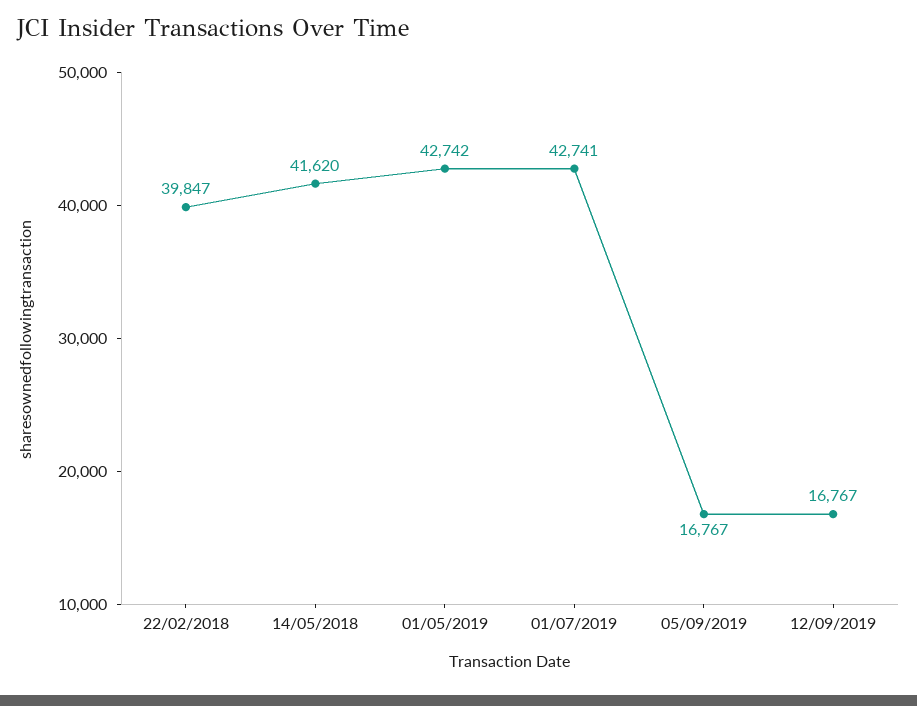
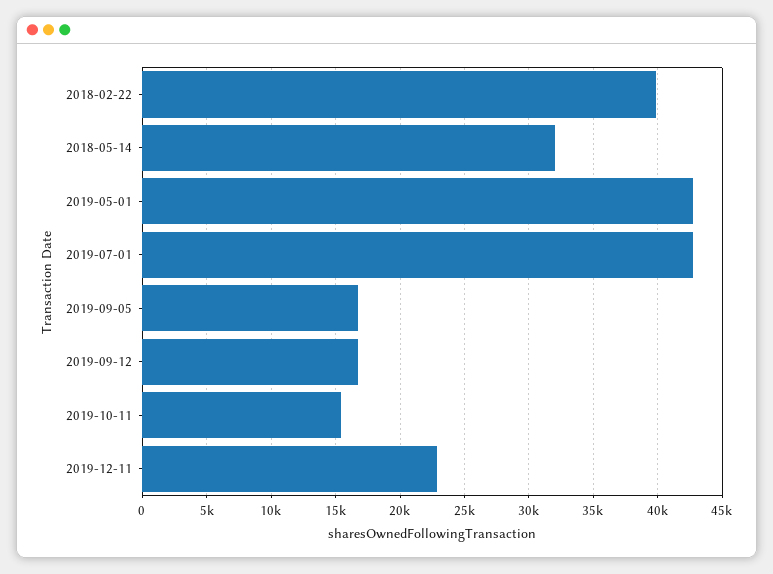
14/05/2018: 41620 -> 32000
2019-10-11: none -> 15500
2019-12-11: none -> 23000

